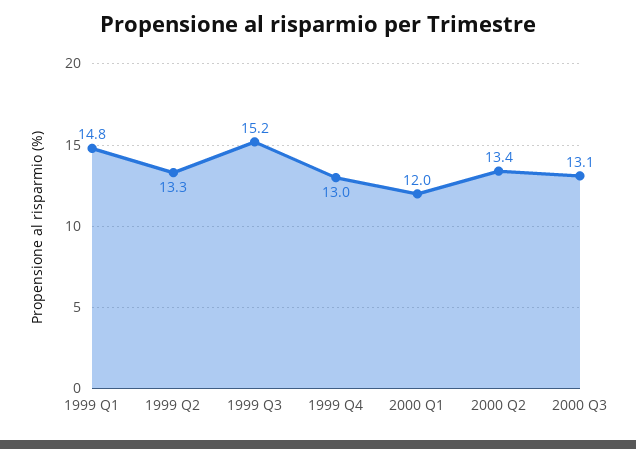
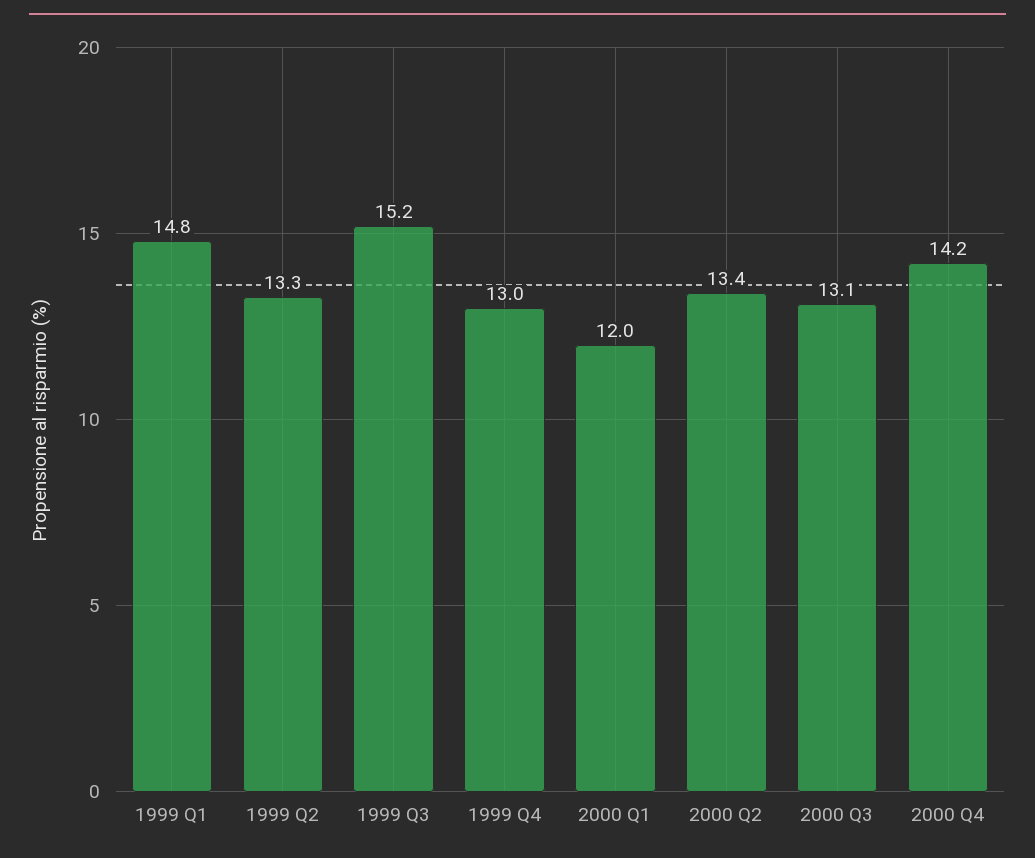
2000 Q4: none -> 14.2

